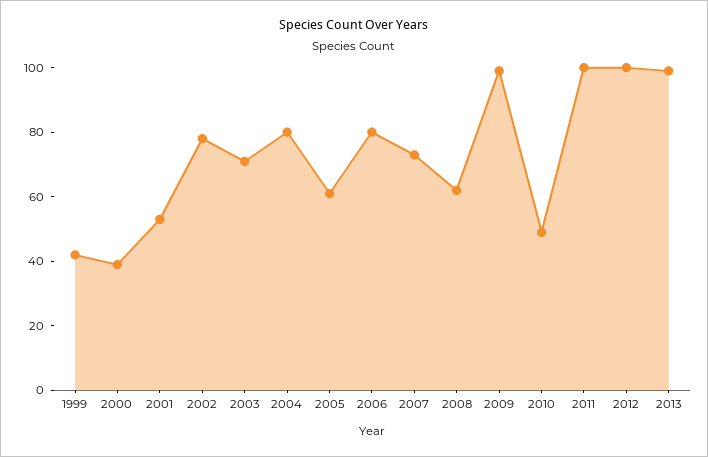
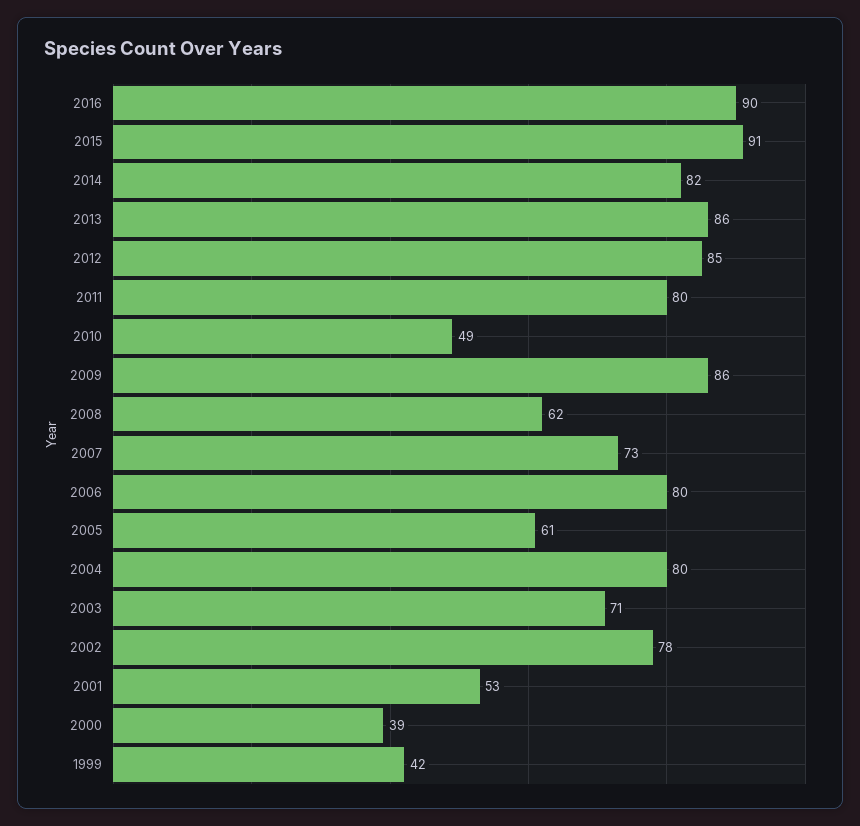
2009: 100 -> 86
2011: 100 -> 80
2012: 100 -> 85
2013: 100 -> 86
2016: none -> 90
2015: none -> 91
2014: none -> 82

